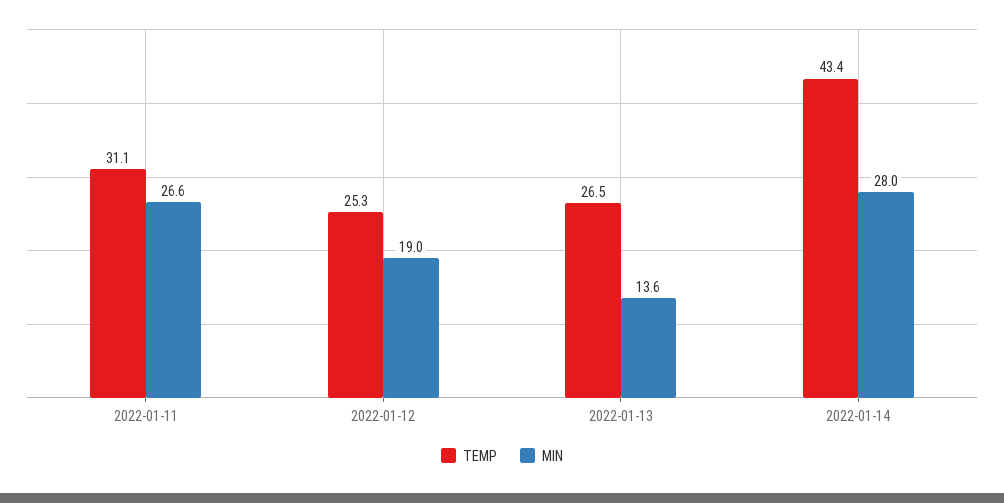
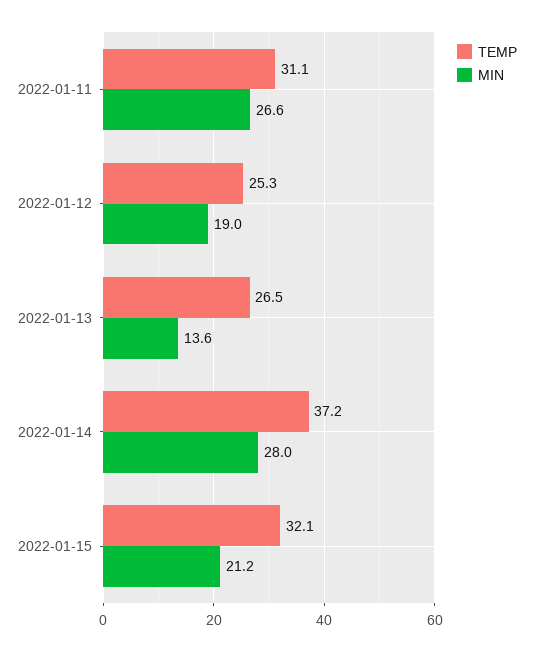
TEMP, 2022-01-14: 43.4 -> 37.2
TEMP, 2022-01-15: none -> 32.1
MIN, 2022-01-15: none -> 21.2

